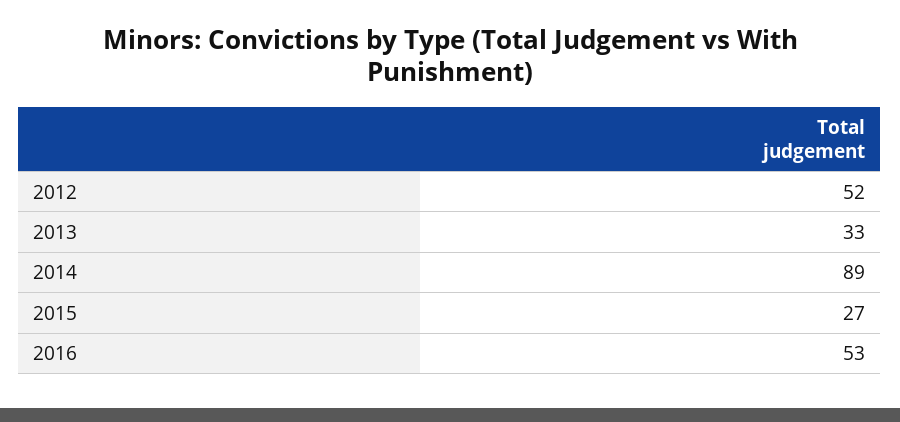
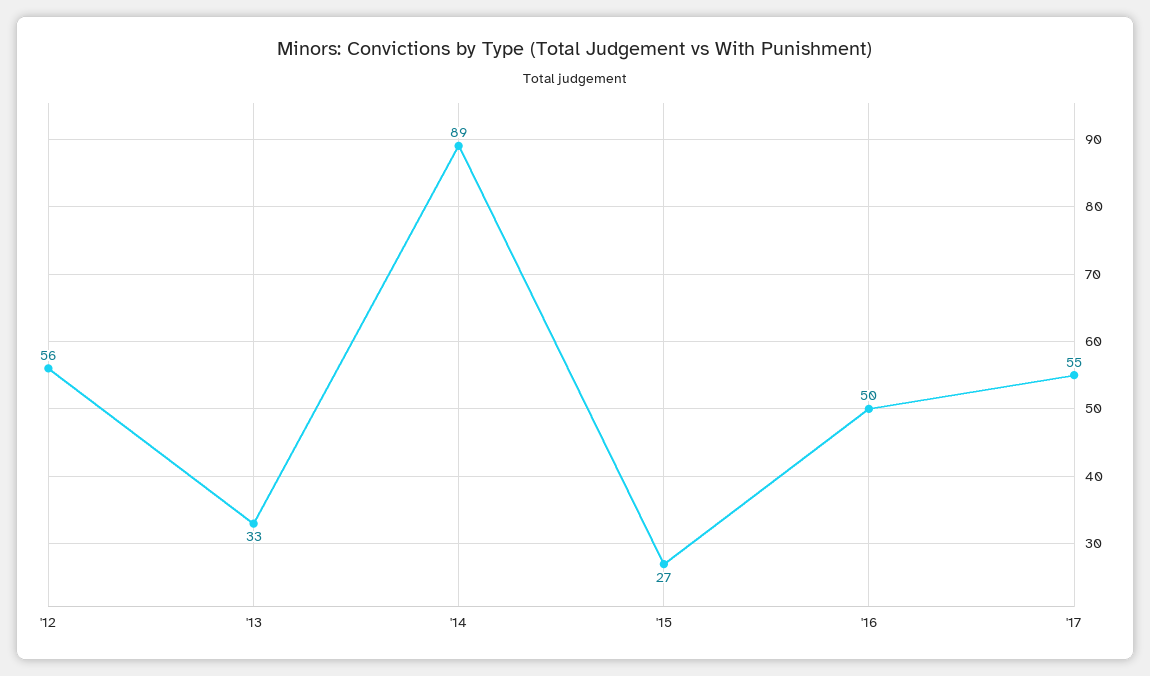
2012: 52 -> 56
2016: 53 -> 50
'17: none -> 55

